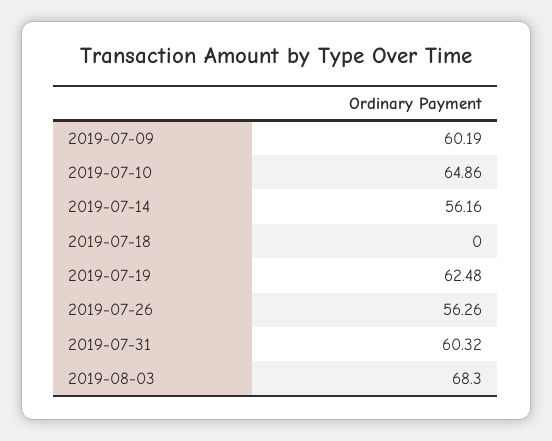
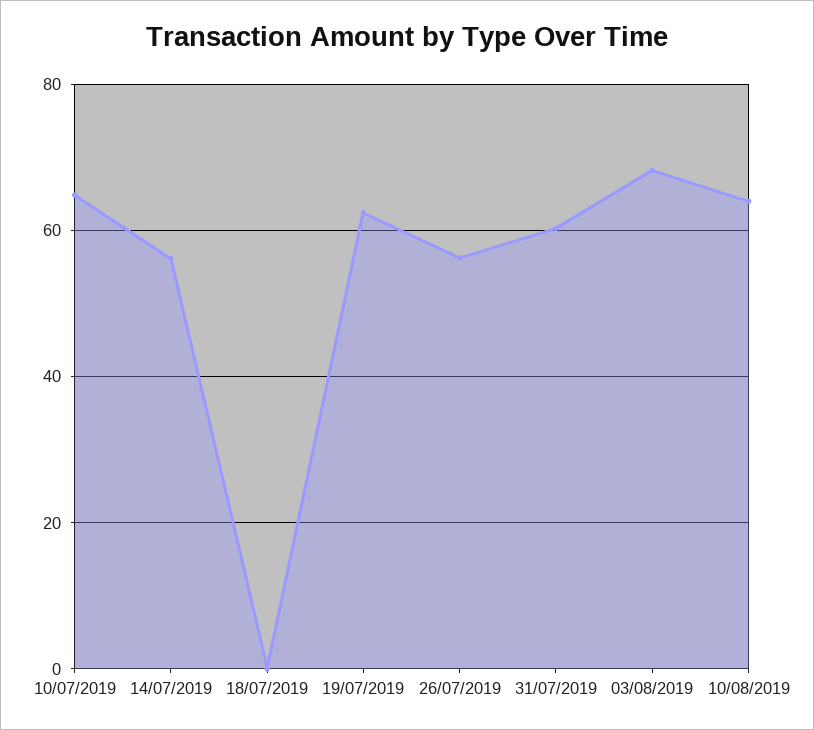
2019-07-09: 60.19 -> none
10/08/2019: none -> 64

